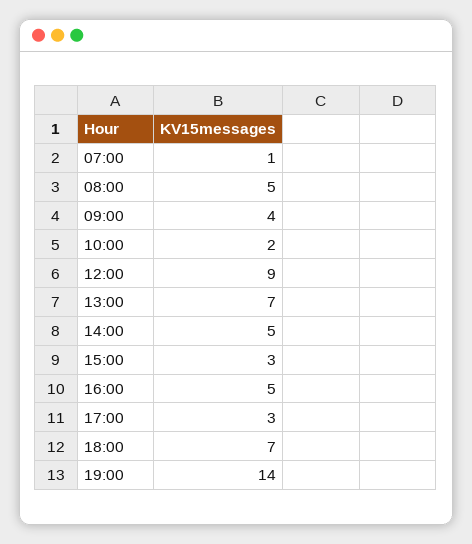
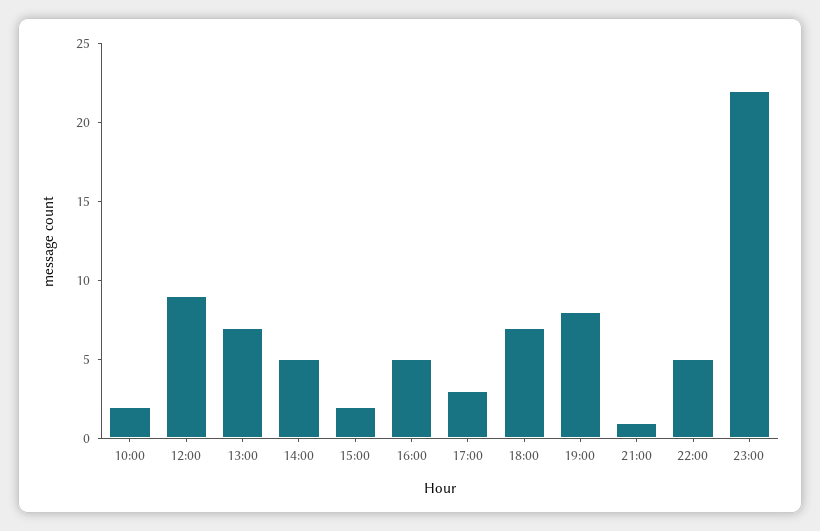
07:00: 1 -> none
08:00: 5 -> none
09:00: 4 -> none
15:00: 3 -> 2
19:00: 14 -> 8
21:00: none -> 1
22:00: none -> 5
23:00: none -> 22

